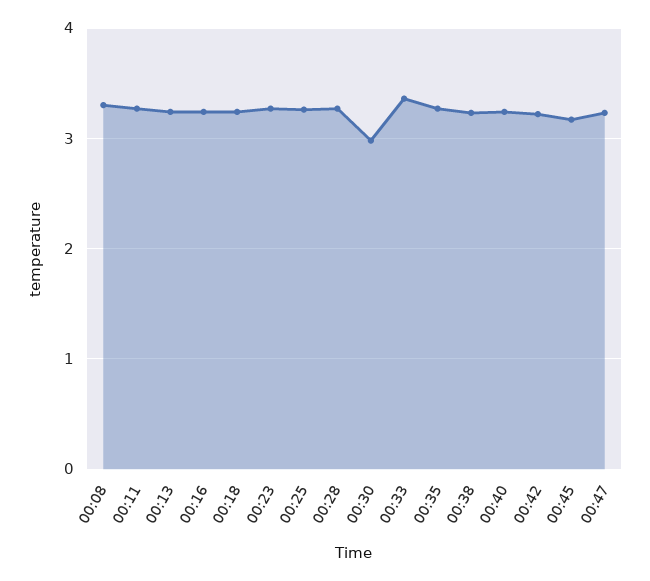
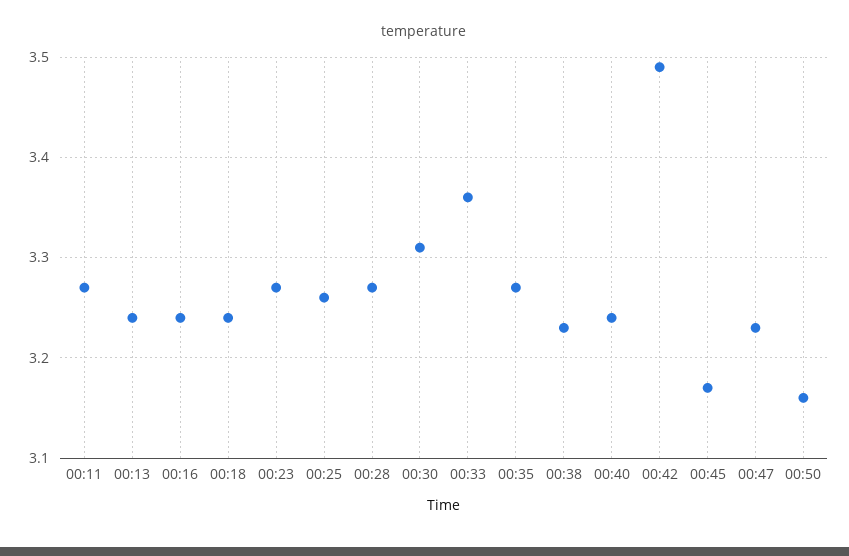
00:08: 3.3 -> none
00:30: 3 -> 3.31
00:42: 3.2 -> 3.49
00:50: none -> 3.16

